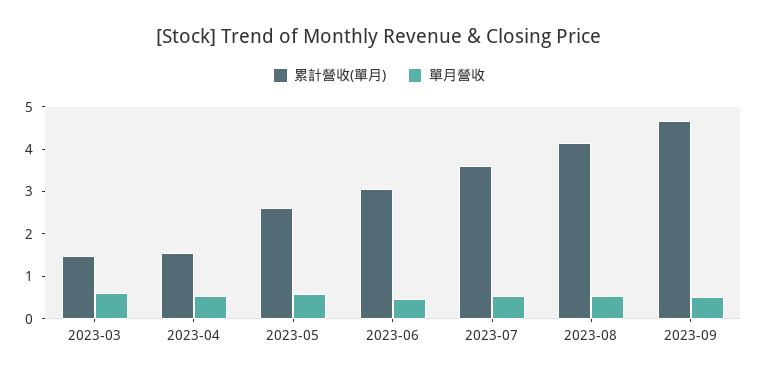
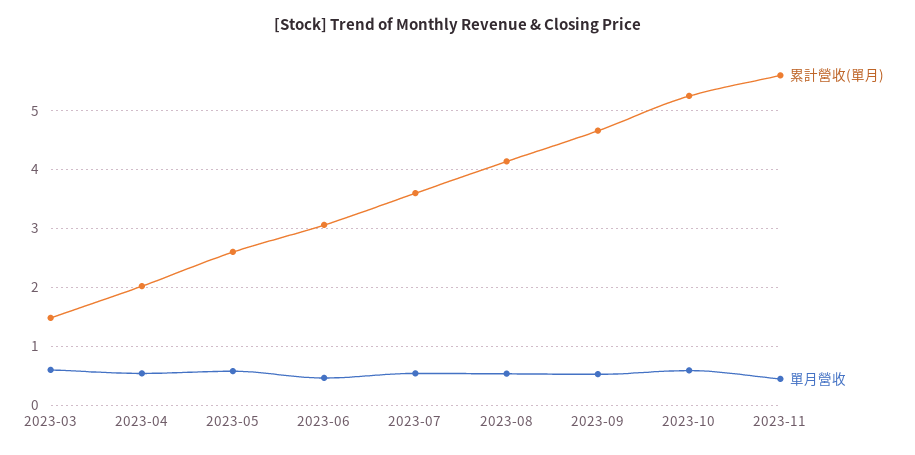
累計營收(單月), 2023-04: 1.6 -> 2
累計營收(單月), 2023-10: none -> 5.2
單月營收, 2023-10: none -> 0.6
累計營收(單月), 2023-11: none -> 5.6
單月營收, 2023-11: none -> 0.4

